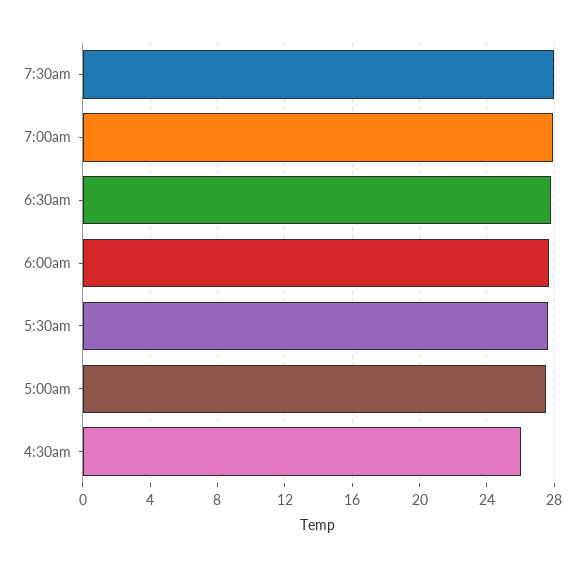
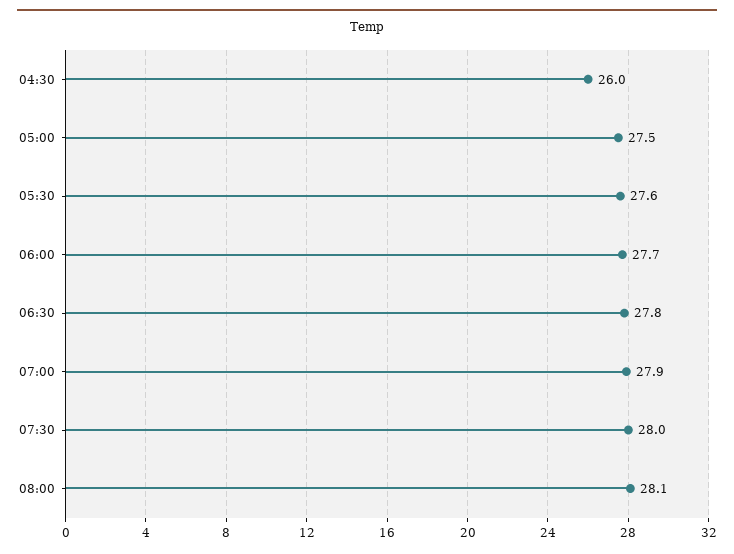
08:00: none -> 28.1

